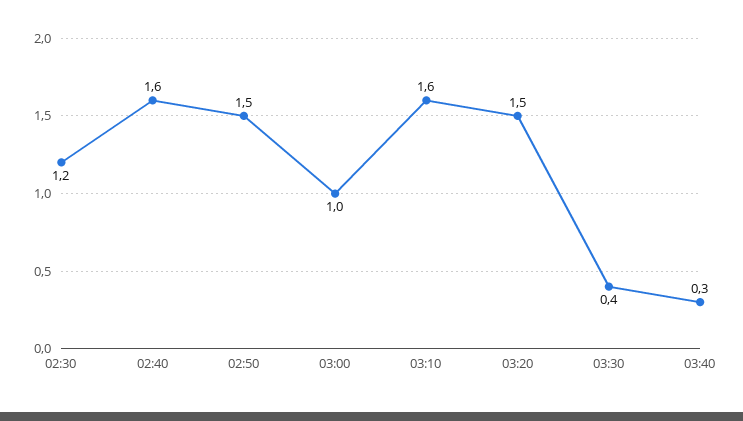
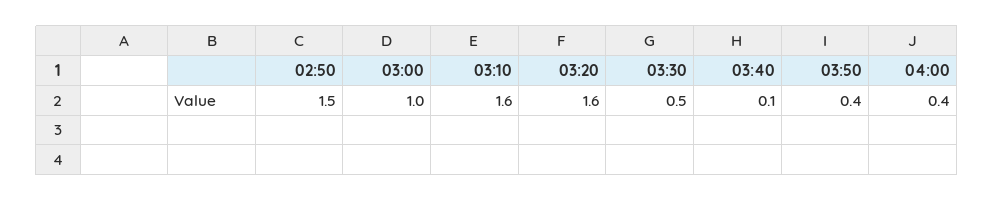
02:30: 1.2 -> none
02:40: 1.6 -> none
03:20: 1.5 -> 1.6
03:30: 0.4 -> 0.5
03:40: 0.3 -> 0.1
03:50: none -> 0.4
04:00: none -> 0.4

